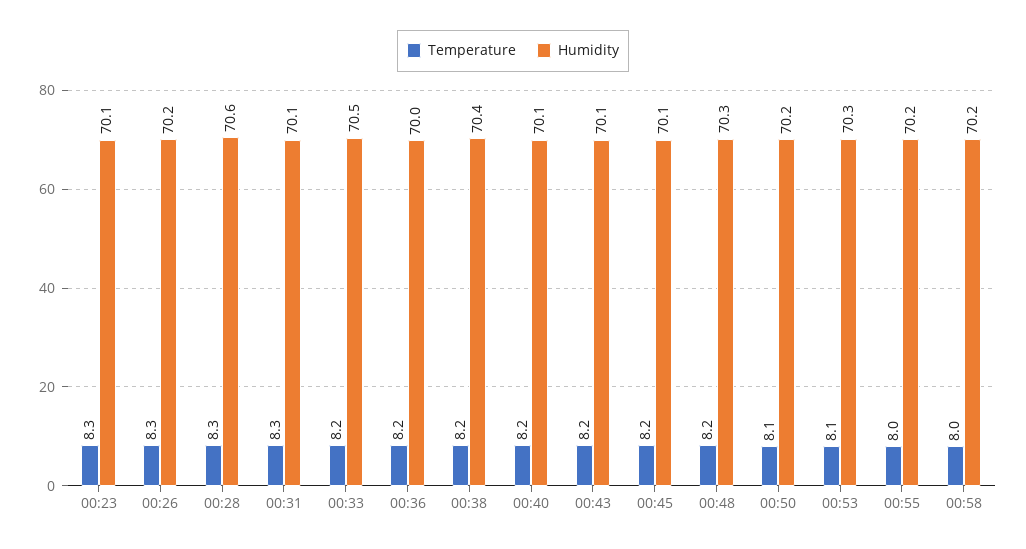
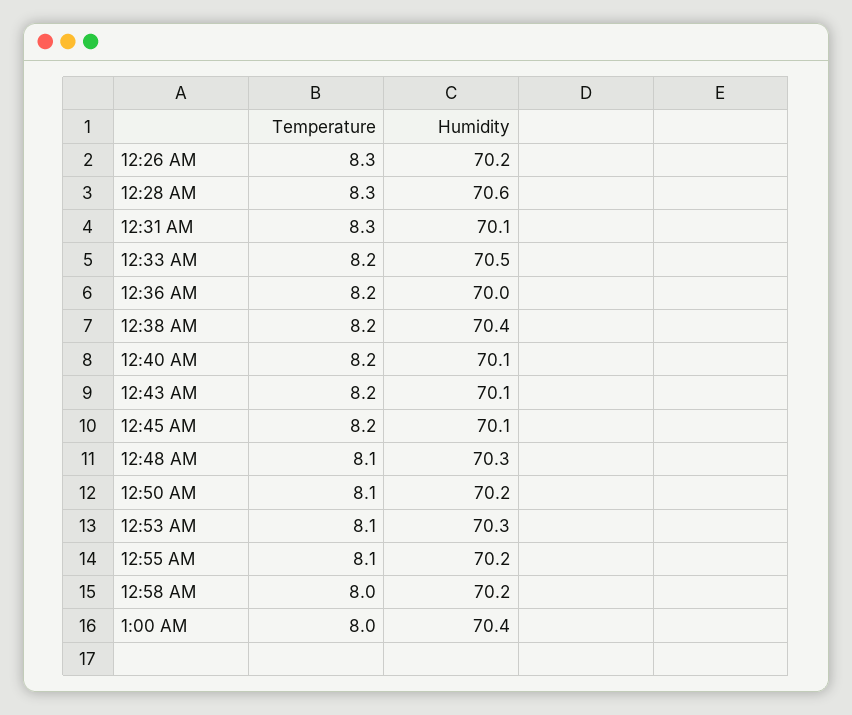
Temperature, 00:23: 8.3 -> none
Humidity, 00:23: 70.1 -> none
Temperature, 00:48: 8.2 -> 8.1
Temperature, 00:55: 8 -> 8.1
Temperature, 1:00 AM: none -> 8
Humidity, 1:00 AM: none -> 70.4

